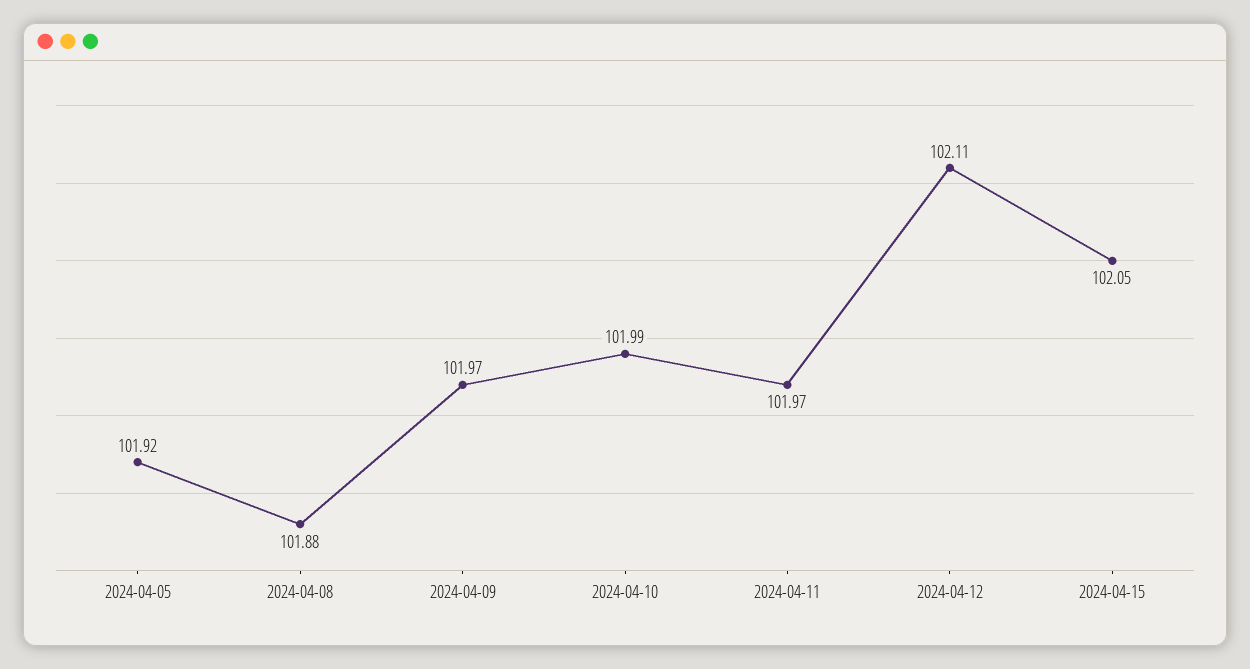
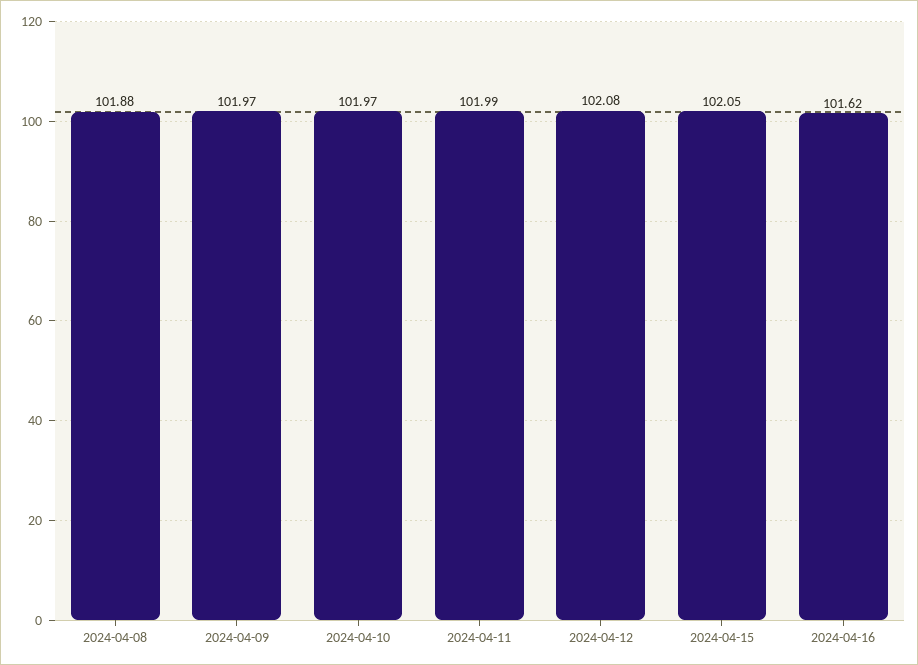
2024-04-05: 101.92 -> none
2024-04-10: 101.99 -> 101.97
2024-04-11: 101.97 -> 101.99
2024-04-12: 102.11 -> 102.08
2024-04-16: none -> 101.62

